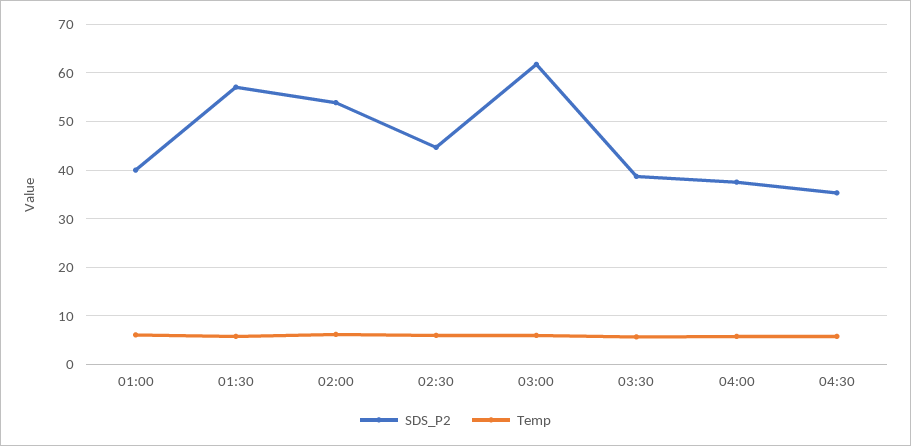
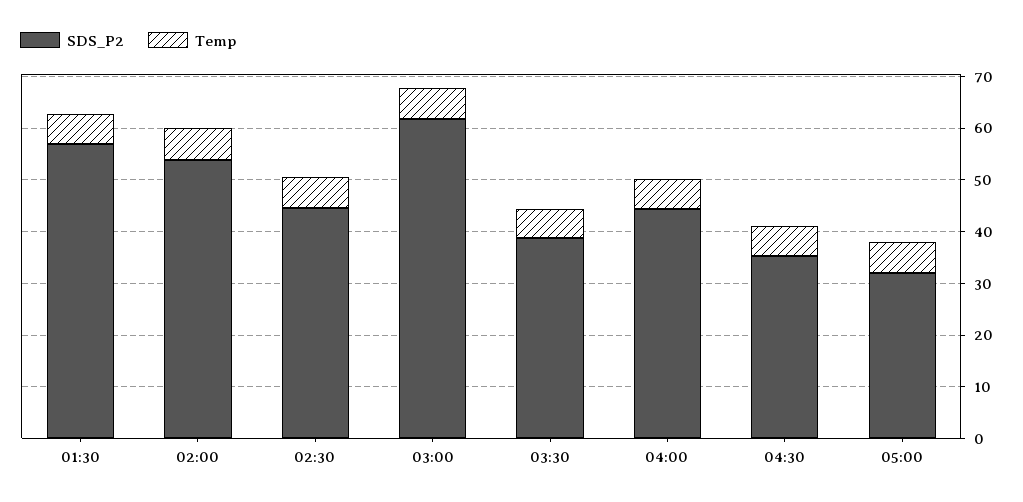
SDS_P2, 01:00: 40 -> none
Temp, 01:00: 6 -> none
SDS_P2, 04:00: 38 -> 44
SDS_P2, 05:00: none -> 32
Temp, 05:00: none -> 6

